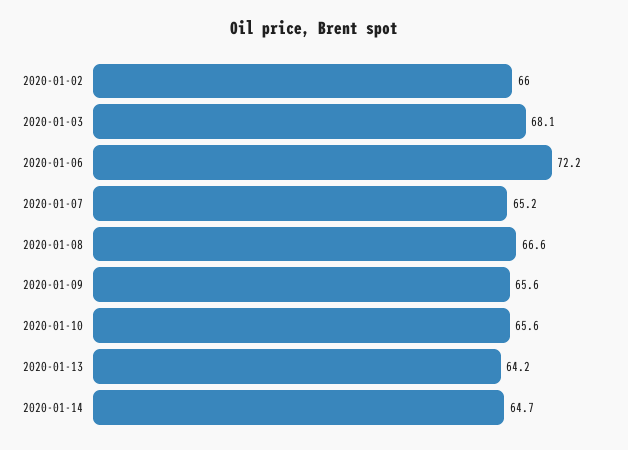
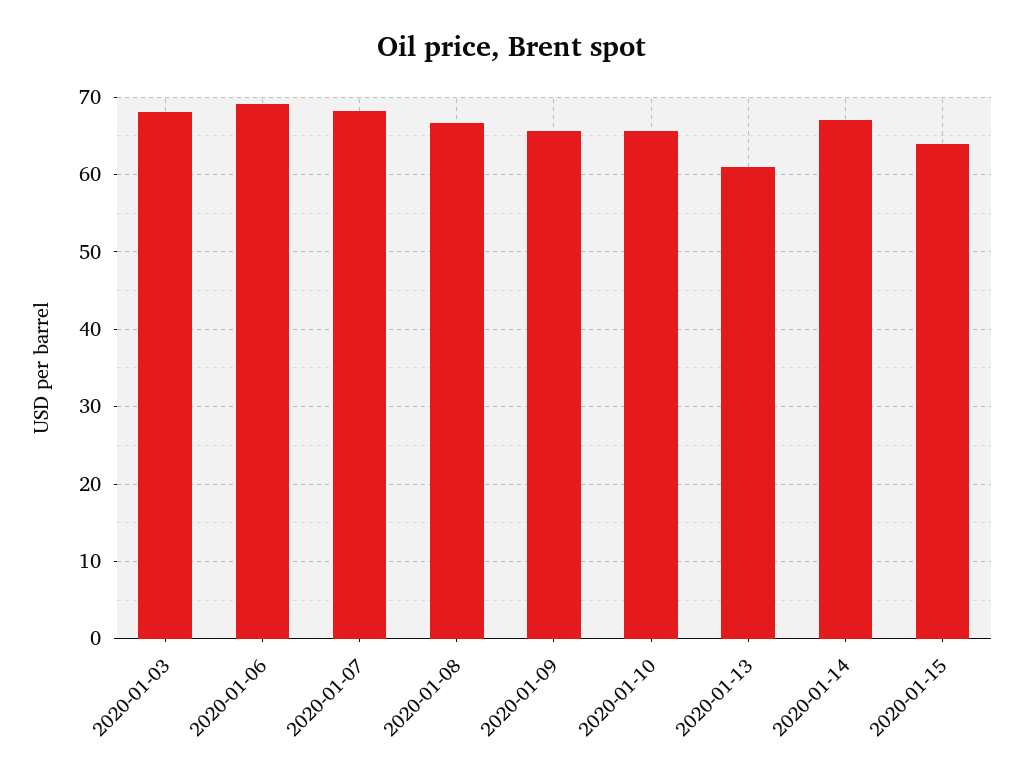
2020-01-02: 66 -> none
2020-01-06: 72.2 -> 69
2020-01-07: 65.2 -> 68
2020-01-13: 64.2 -> 61
2020-01-14: 64.7 -> 67
2020-01-15: none -> 64

